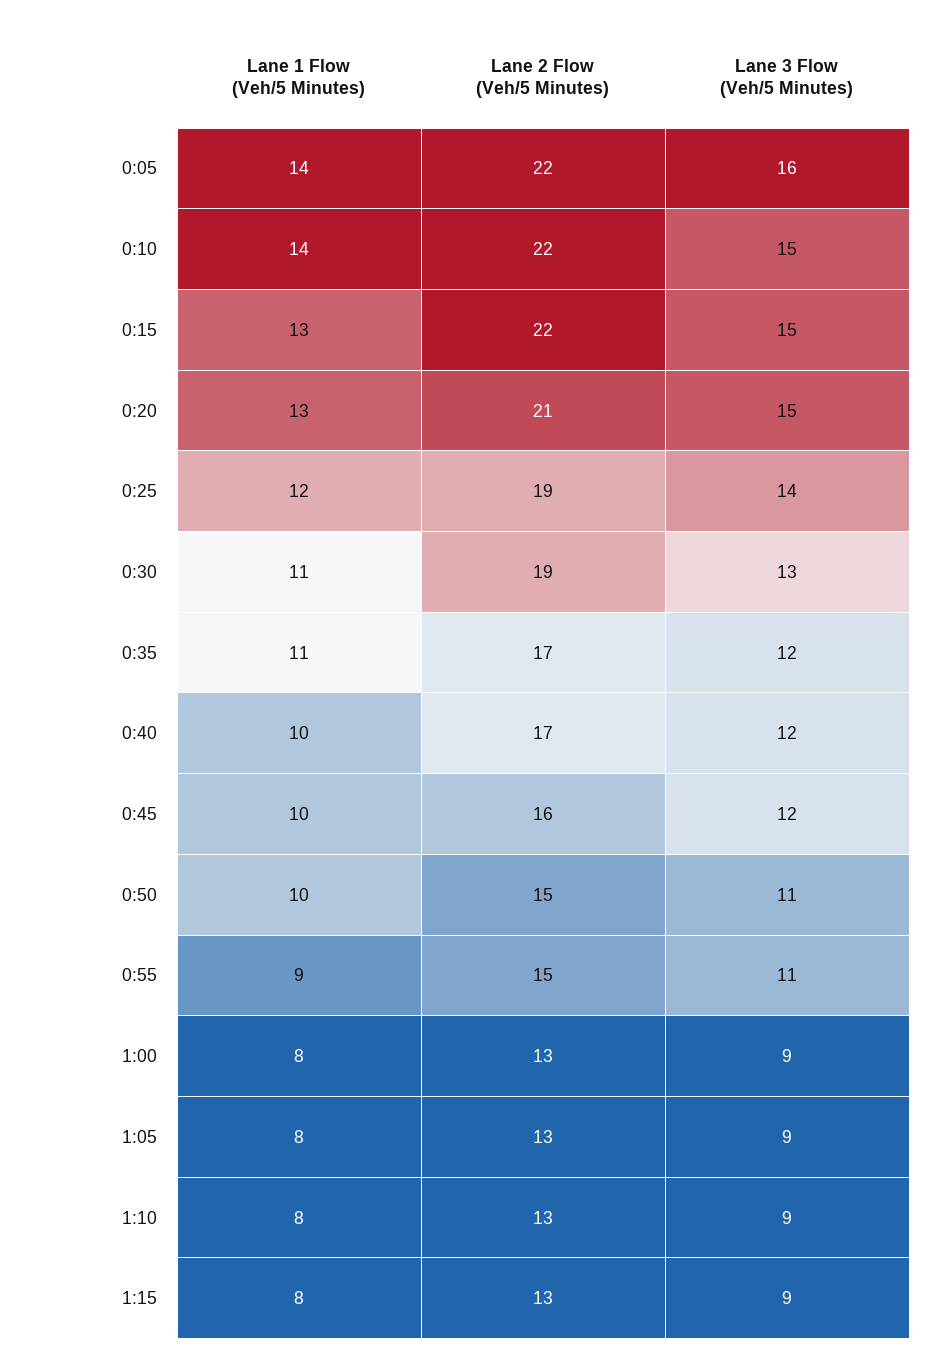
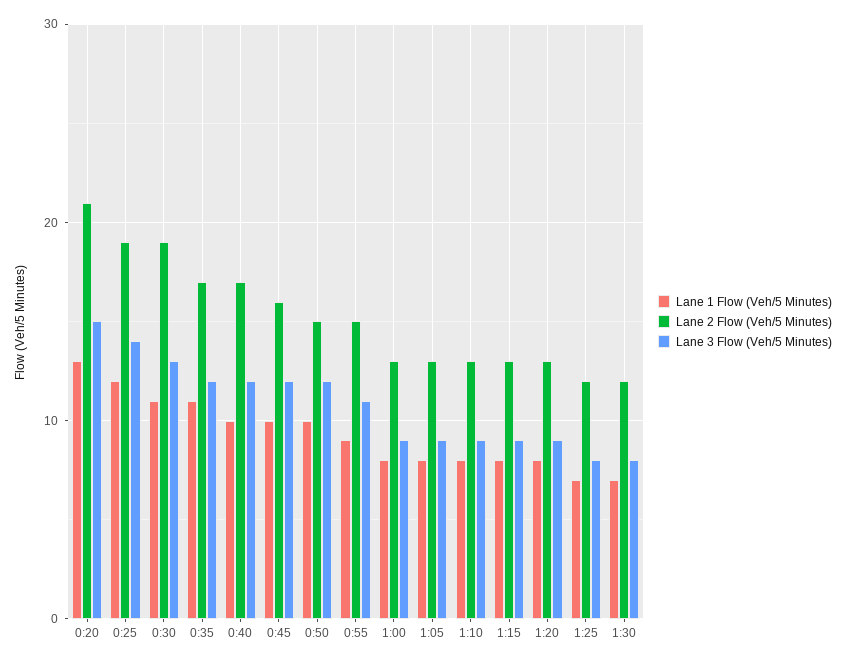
Lane 1 Flow (Veh/5 Minutes), 0:05: 14 -> none
Lane 2 Flow (Veh/5 Minutes), 0:05: 22 -> none
Lane 3 Flow (Veh/5 Minutes), 0:05: 16 -> none
Lane 1 Flow (Veh/5 Minutes), 0:10: 14 -> none
Lane 2 Flow (Veh/5 Minutes), 0:10: 22 -> none
Lane 3 Flow (Veh/5 Minutes), 0:10: 15 -> none
Lane 1 Flow (Veh/5 Minutes), 0:15: 13 -> none
Lane 2 Flow (Veh/5 Minutes), 0:15: 22 -> none
Lane 3 Flow (Veh/5 Minutes), 0:15: 15 -> none
Lane 3 Flow (Veh/5 Minutes), 0:50: 11 -> 12
Lane 1 Flow (Veh/5 Minutes), 1:20: none -> 8
Lane 2 Flow (Veh/5 Minutes), 1:20: none -> 13
Lane 3 Flow (Veh/5 Minutes), 1:20: none -> 9
Lane 1 Flow (Veh/5 Minutes), 1:25: none -> 7
Lane 2 Flow (Veh/5 Minutes), 1:25: none -> 12
Lane 3 Flow (Veh/5 Minutes), 1:25: none -> 8
Lane 1 Flow (Veh/5 Minutes), 1:30: none -> 7
Lane 2 Flow (Veh/5 Minutes), 1:30: none -> 12
Lane 3 Flow (Veh/5 Minutes), 1:30: none -> 8

